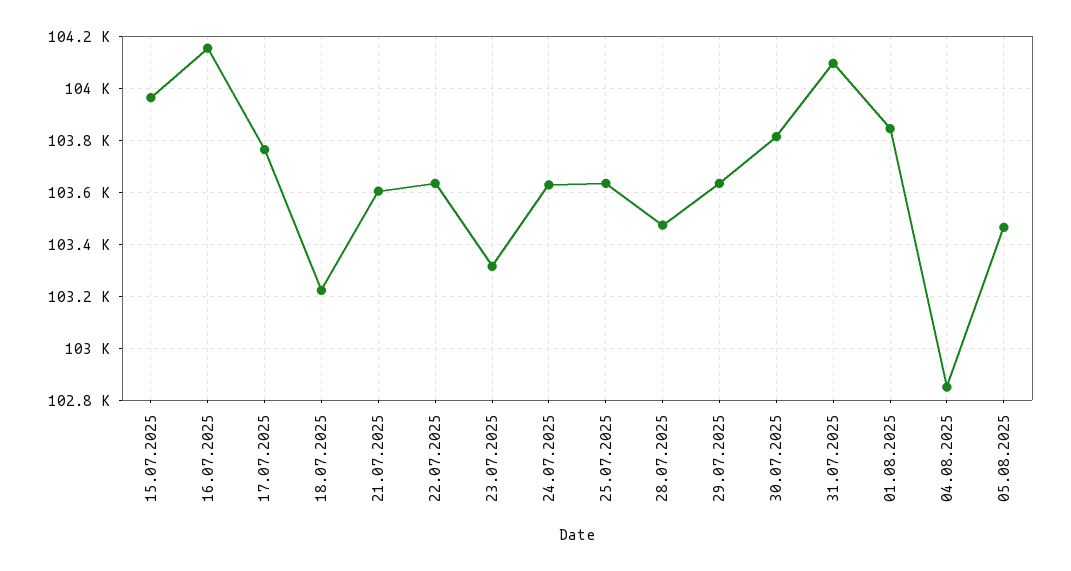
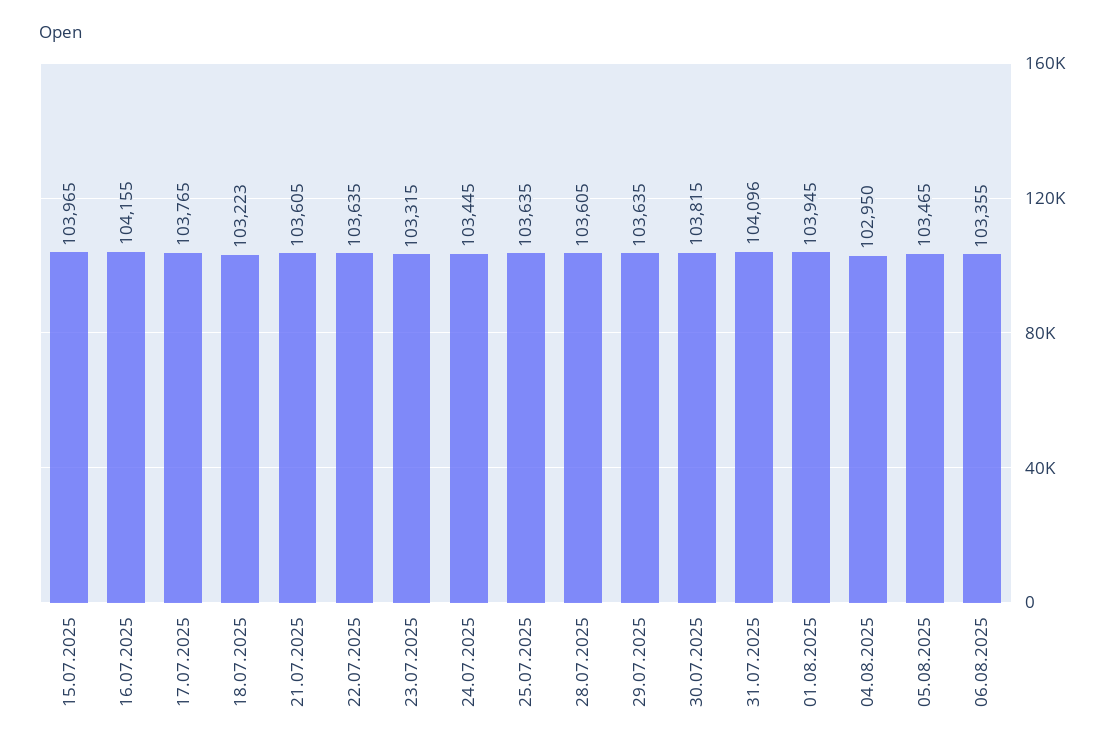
24.07.2025: 103625 -> 103445
28.07.2025: 103475 -> 103605
01.08.2025: 103850 -> 103945
04.08.2025: 102850 -> 102950
06.08.2025: none -> 103355

